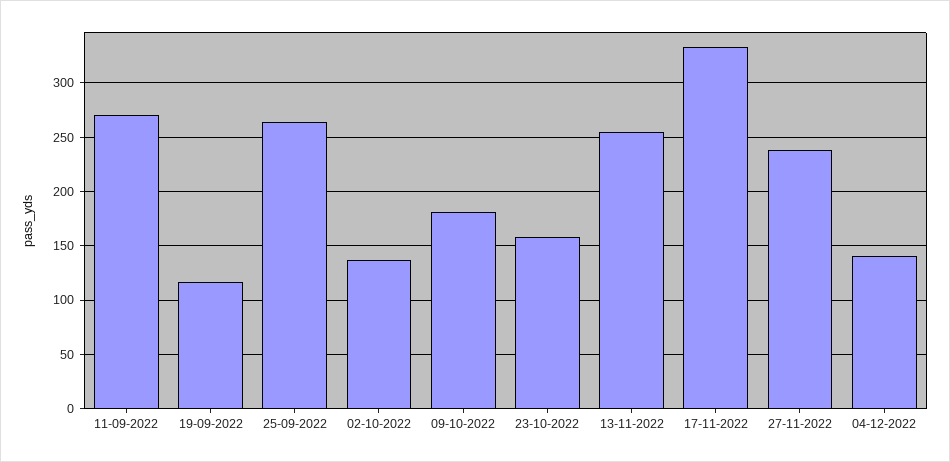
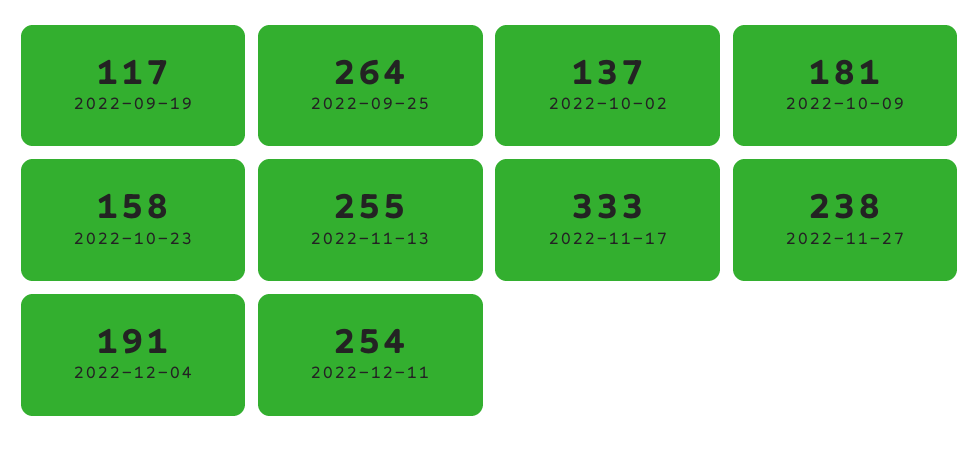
11-09-2022: 270 -> none
04-12-2022: 140 -> 191
2022-12-11: none -> 254

